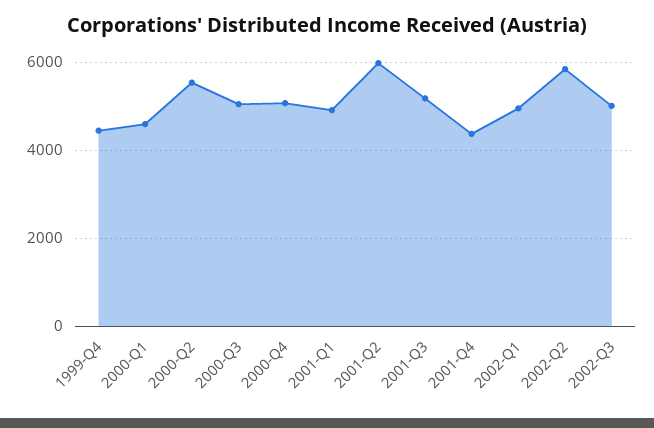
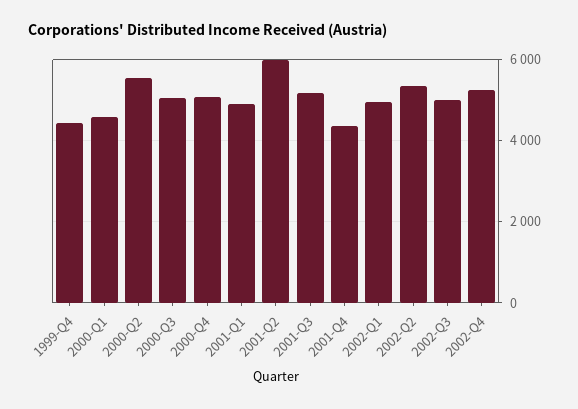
2002-Q2: 5800 -> 5400
2002-Q4: none -> 5200

